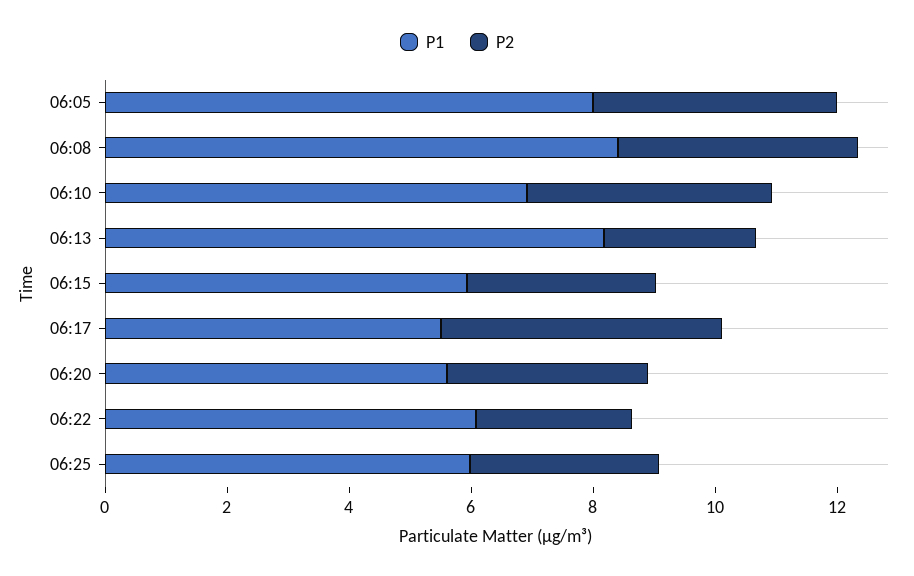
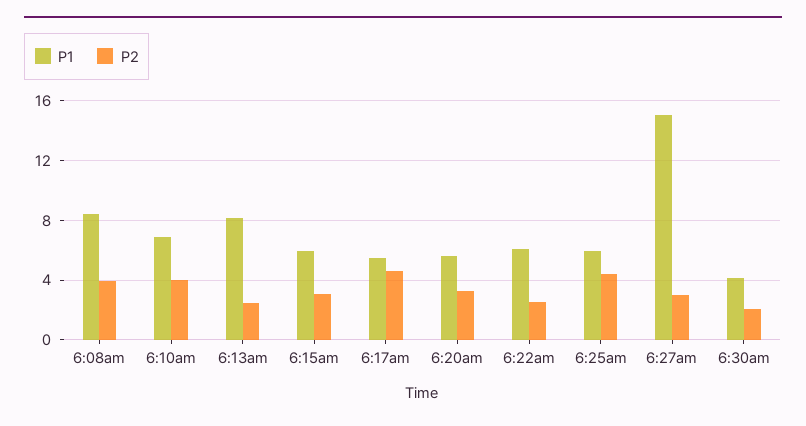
P1, 06:05: 8 -> none
P2, 06:05: 4 -> none
P2, 06:25: 3 -> 4.5
P1, 6:27am: none -> 15
P2, 6:27am: none -> 3
P1, 6:30am: none -> 4
P2, 6:30am: none -> 2

